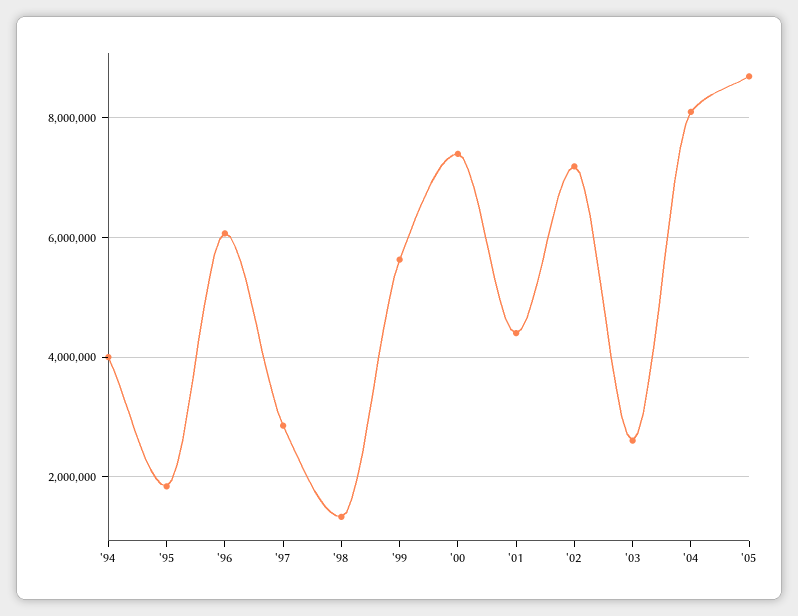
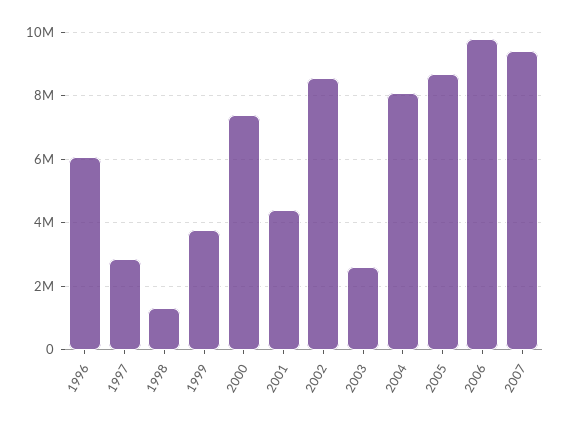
'94: 4000000 -> none
'95: 1800000 -> none
'99: 5600000 -> 3800000
'02: 7200000 -> 8600000
2006: none -> 9800000
2007: none -> 9400000

